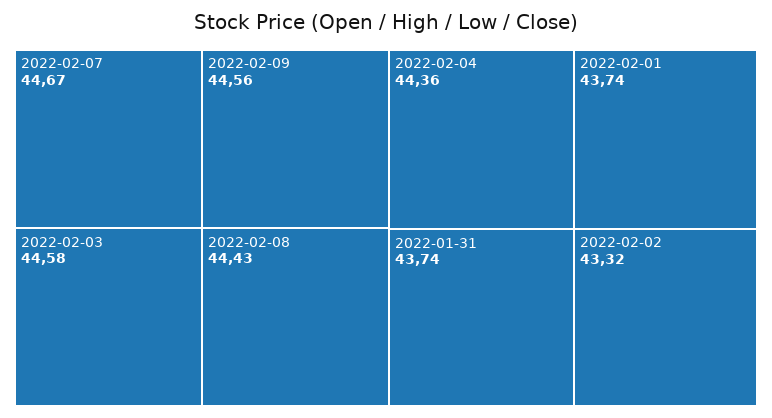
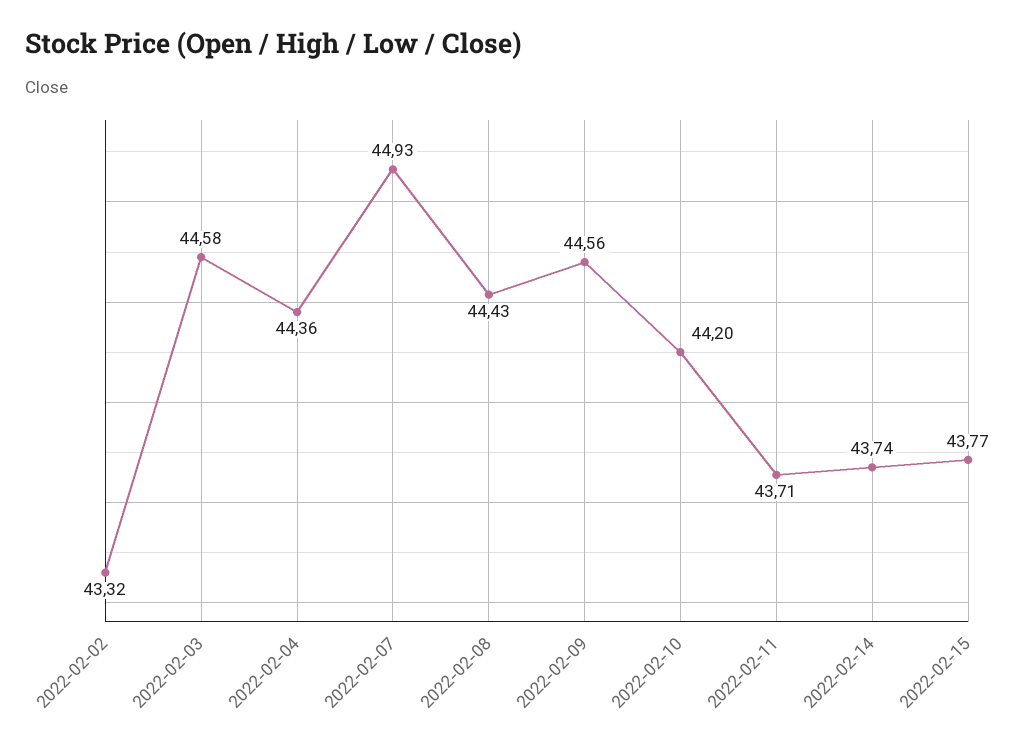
2022-02-07: 44.67 -> 44.93
2022-01-31: 43.74 -> none
2022-02-01: 43.74 -> none
2022-02-10: none -> 44.2
2022-02-11: none -> 43.71
2022-02-14: none -> 43.74
2022-02-15: none -> 43.77

